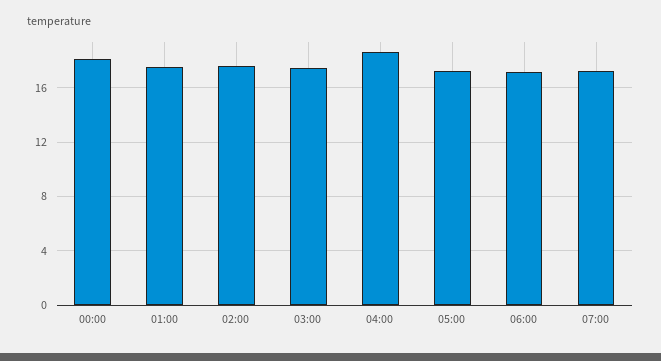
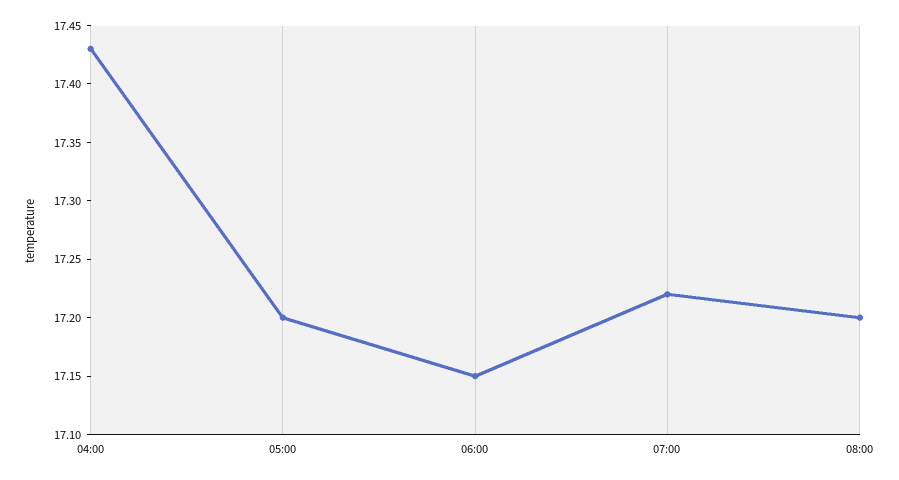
00:00: 18 -> none
01:00: 17.5 -> none
02:00: 17.5 -> none
03:00: 17.5 -> none
04:00: 18.5 -> 17.43
08:00: none -> 17.2

